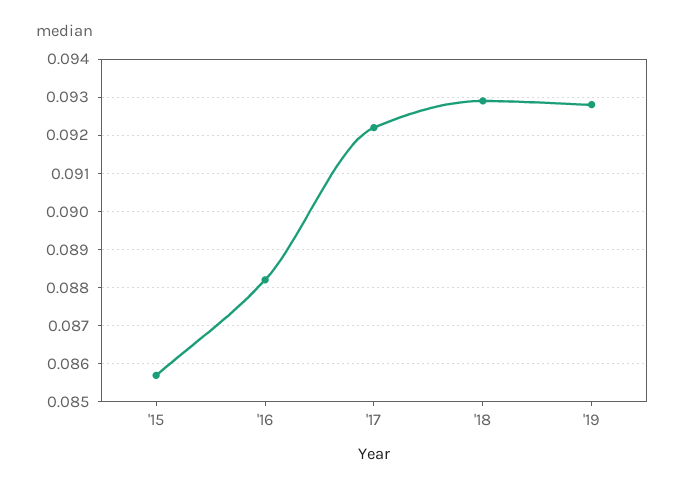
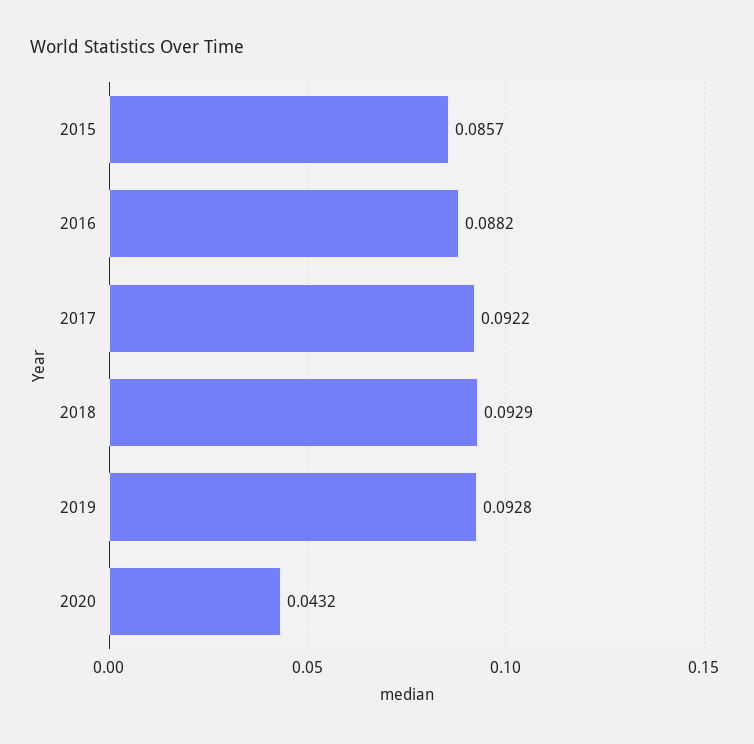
2020: none -> 0.0432

